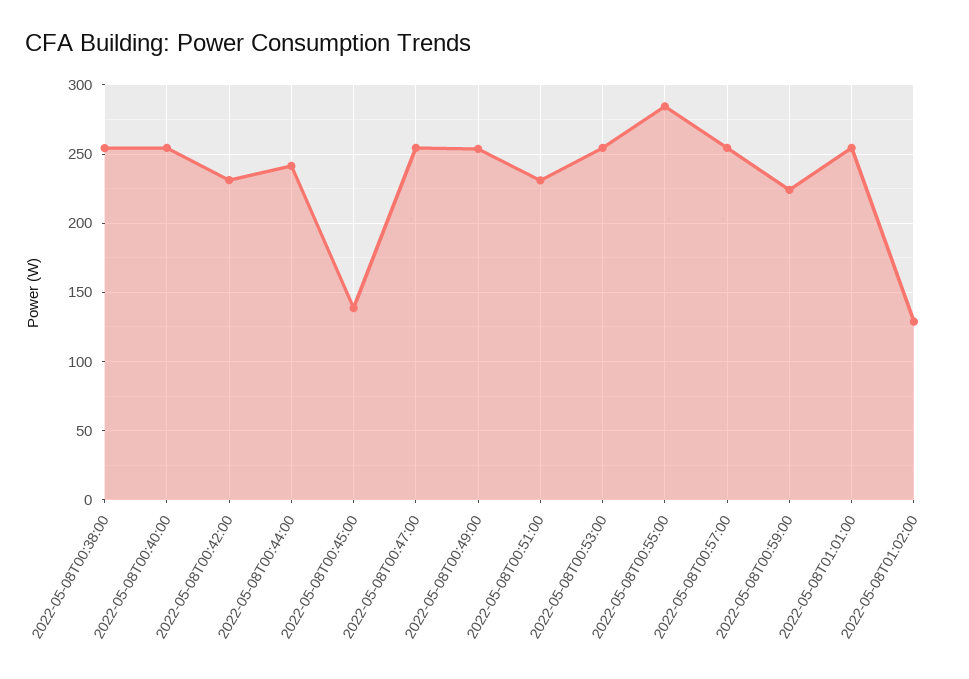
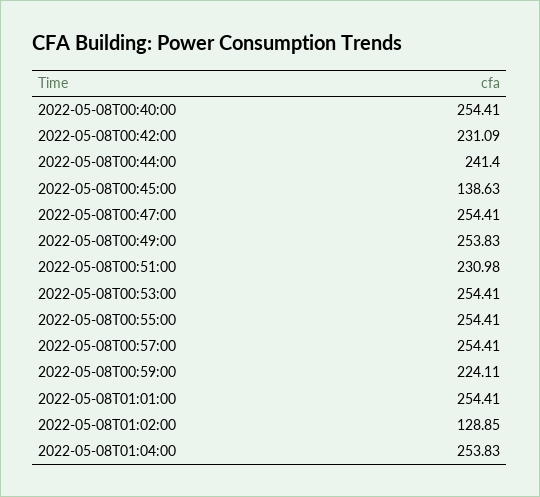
2022-05-08T00:38:00: 255 -> none
2022-05-08T00:55:00: 285 -> 254.41
2022-05-08T01:04:00: none -> 253.83

